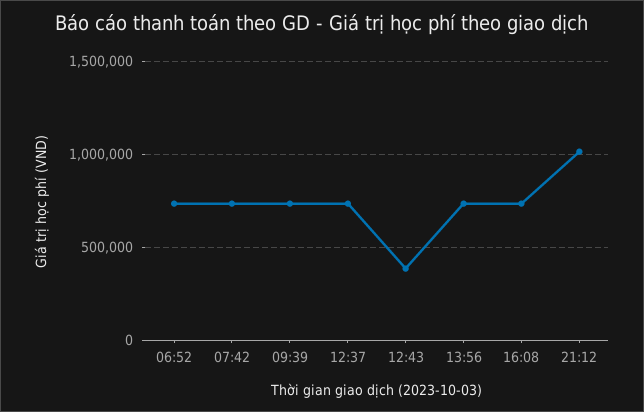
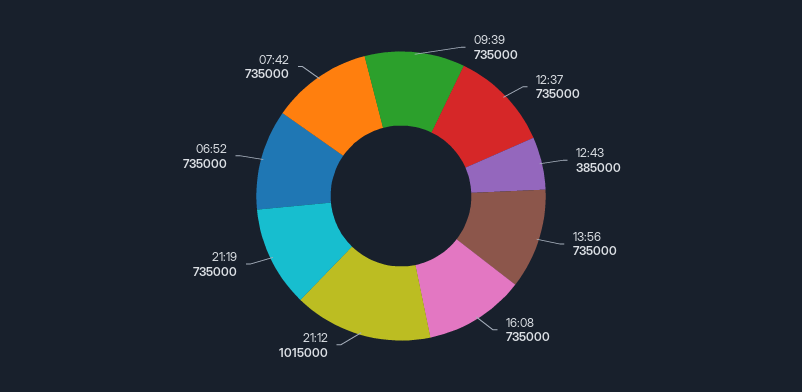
21:19: none -> 735000

